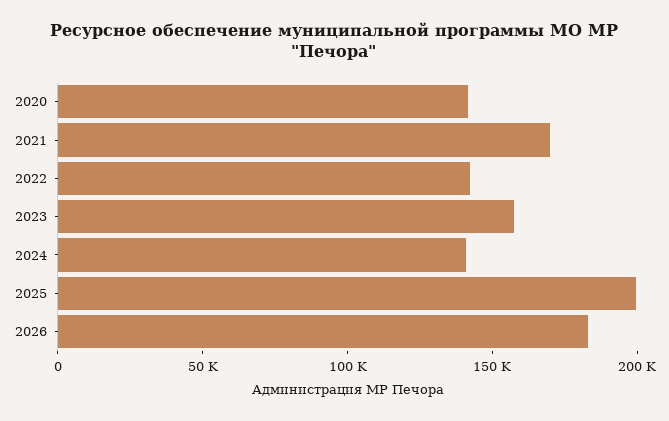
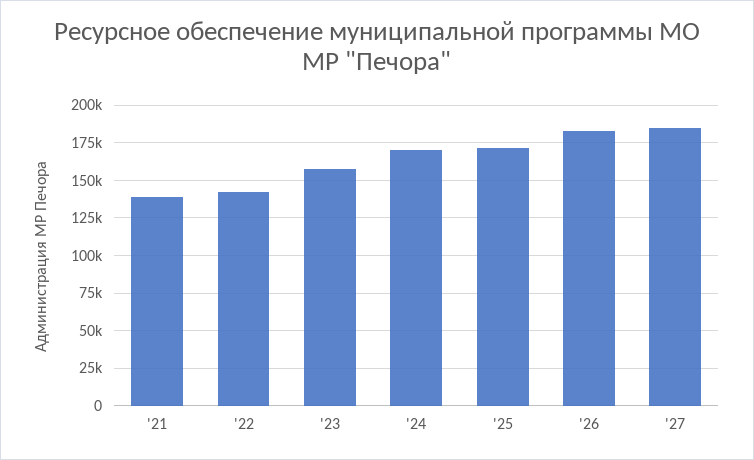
2020: 140000 -> none
2021: 170000 -> 140000
2024: 140000 -> 170000
2025: 200000 -> 170000
'27: none -> 185000

